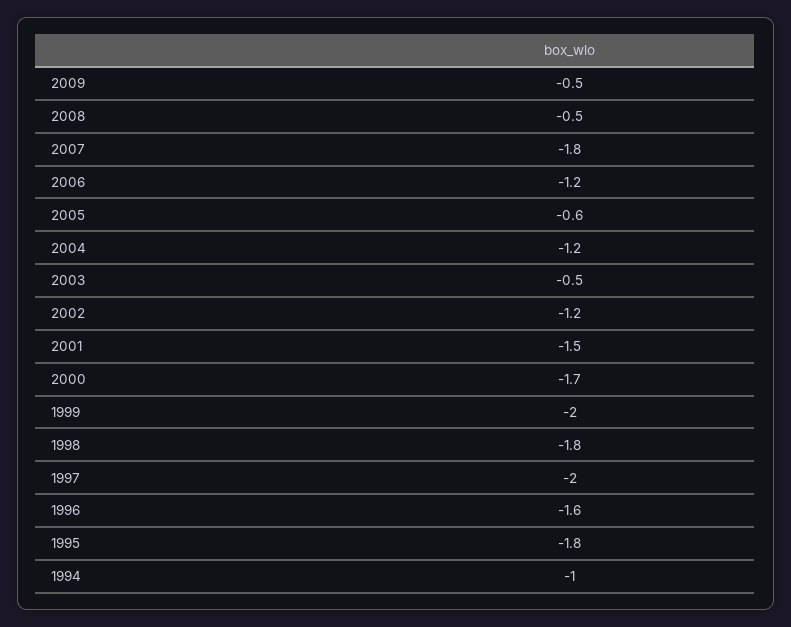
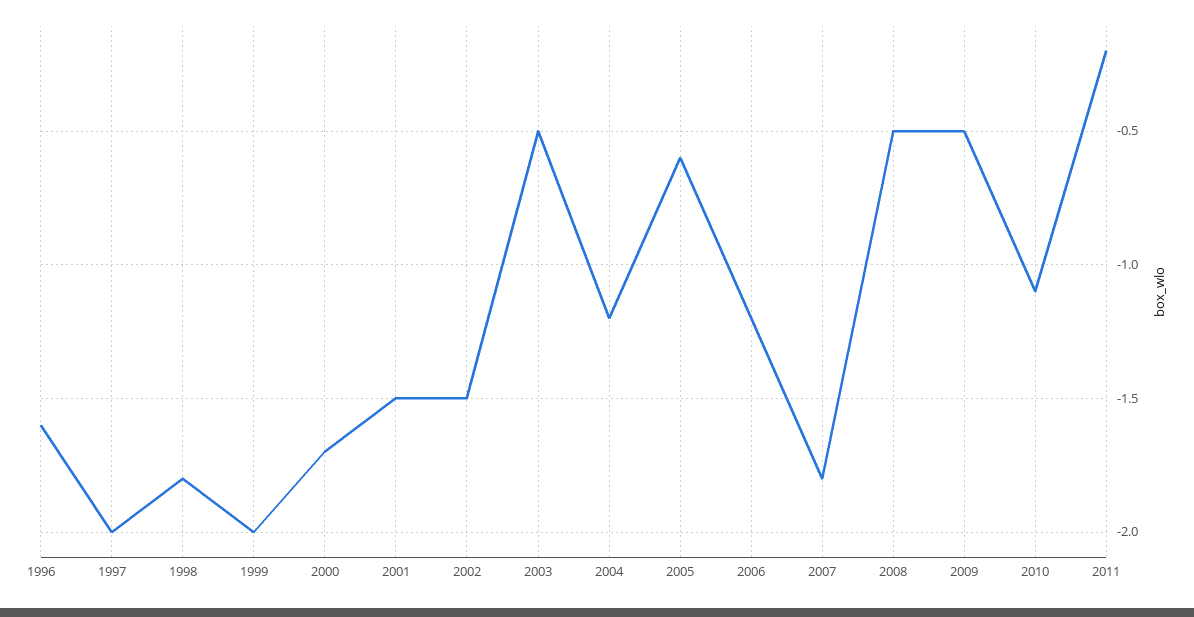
2002: -1.2 -> -1.5
1995: -1.8 -> none
1994: -1 -> none
2010: none -> -1.1
2011: none -> -0.2

